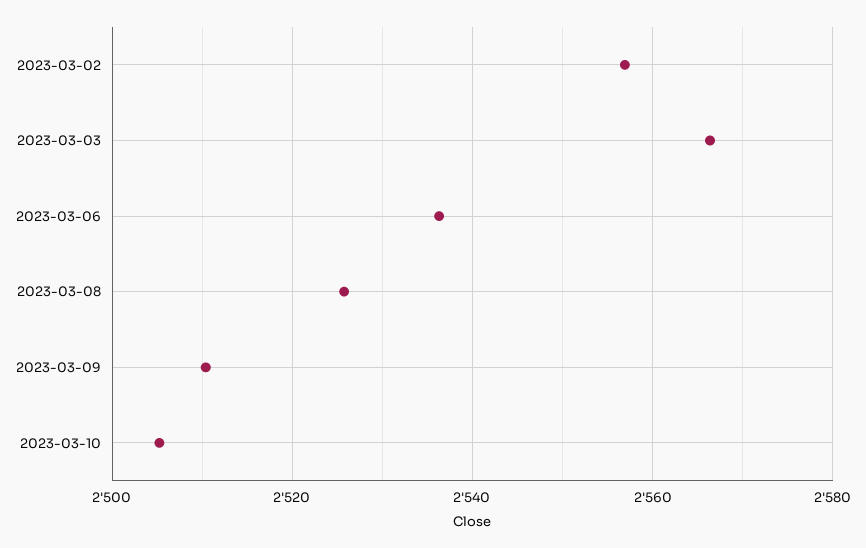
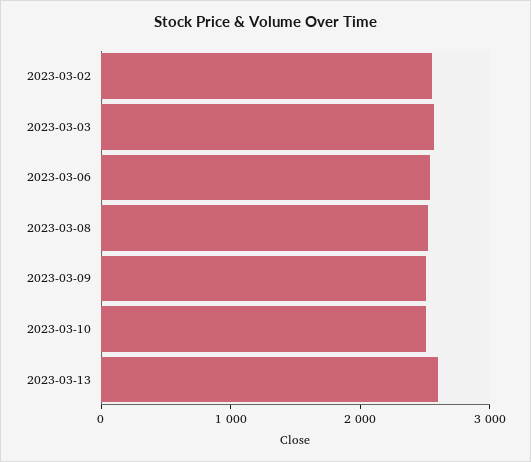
2023-03-13: none -> 2600

